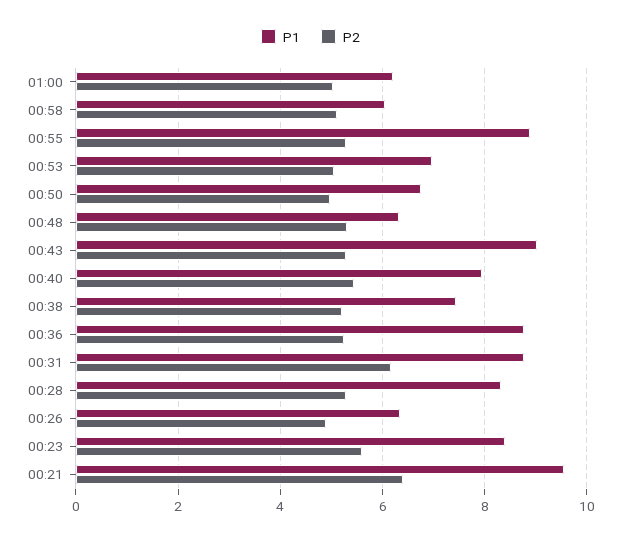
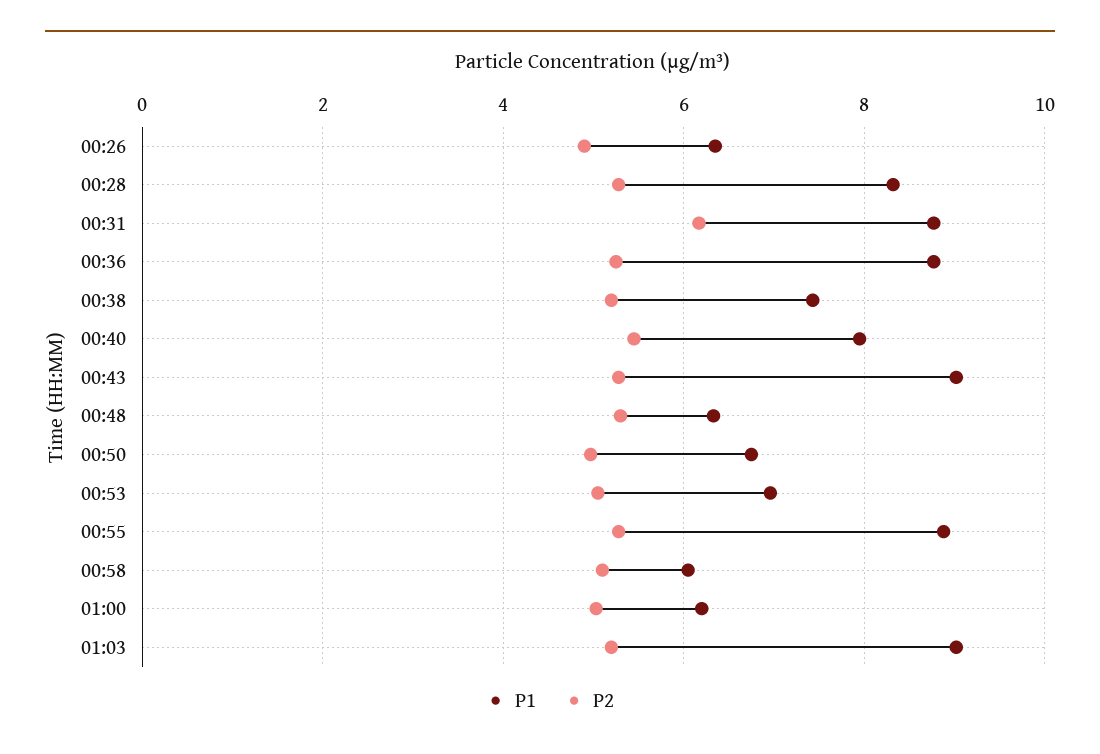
P1, 00:23: 8.4 -> none
P2, 00:23: 5.6 -> none
P1, 00:21: 9.6 -> none
P2, 00:21: 6.4 -> none
P1, 01:03: none -> 9
P2, 01:03: none -> 5.2

